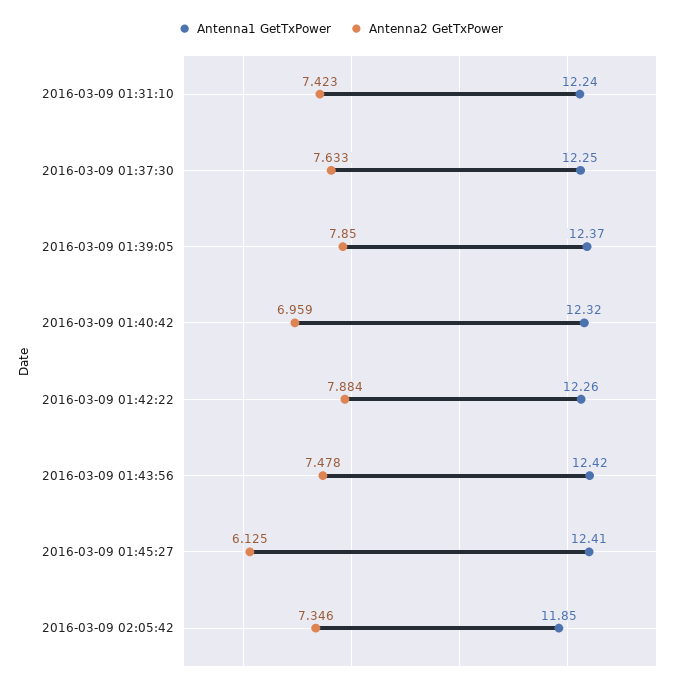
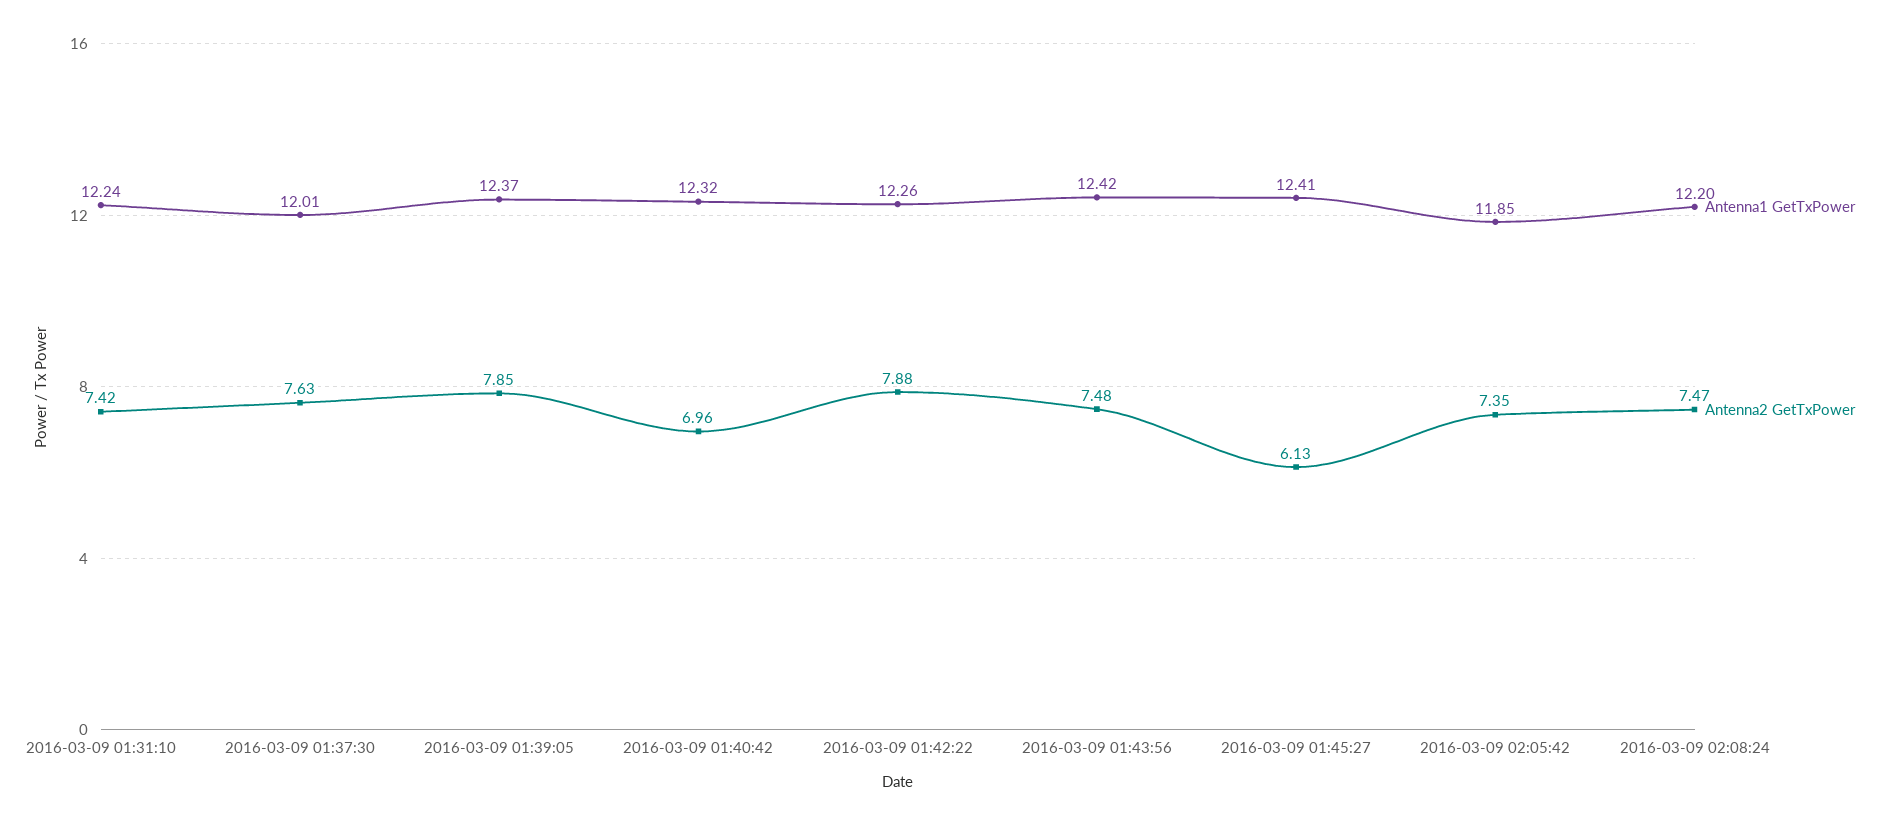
Antenna1 GetTxPower, 2016-03-09 01:37:30: 12.25 -> 12.01
Antenna1 GetTxPower, 2016-03-09 02:08:24: none -> 12.2
Antenna2 GetTxPower, 2016-03-09 02:08:24: none -> 7.47

